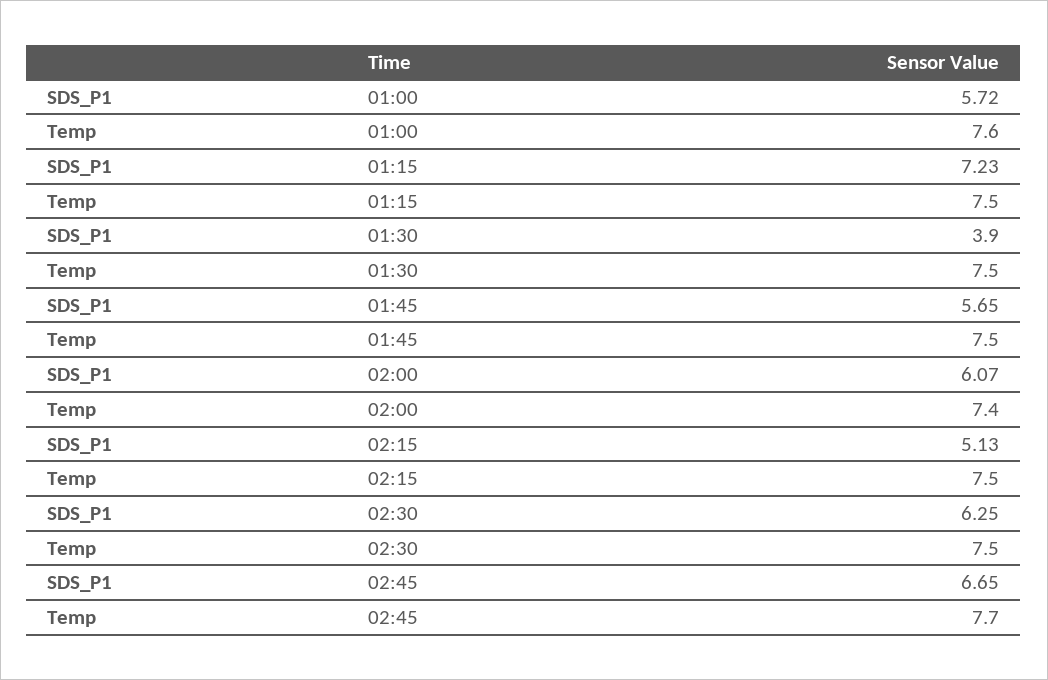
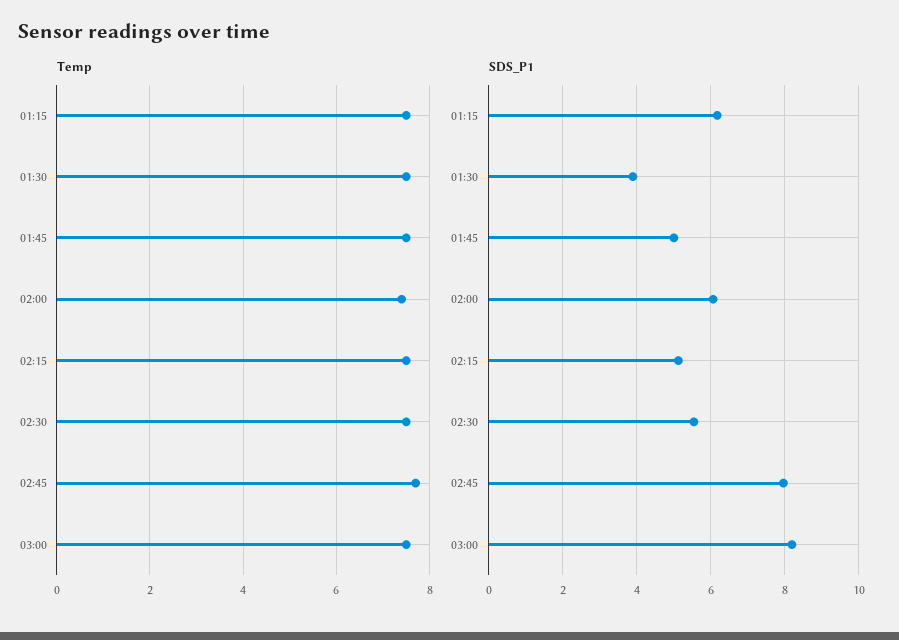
SDS_P1, 01:00: 5.72 -> none
Temp, 01:00: 7.6 -> none
SDS_P1, 01:15: 7.23 -> 6.2
SDS_P1, 01:45: 5.65 -> 5
SDS_P1, 02:30: 6.25 -> 5.6
SDS_P1, 02:45: 6.65 -> 8
Temp, 03:00: none -> 7.5
SDS_P1, 03:00: none -> 8.2

